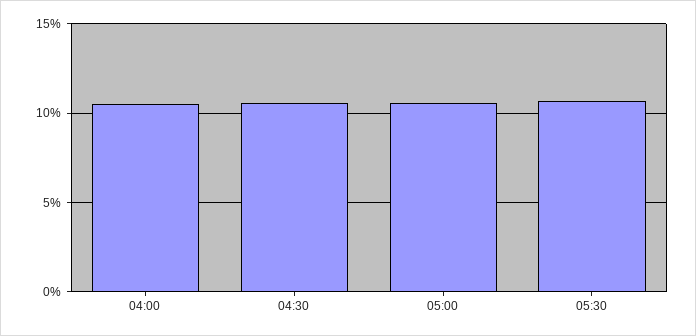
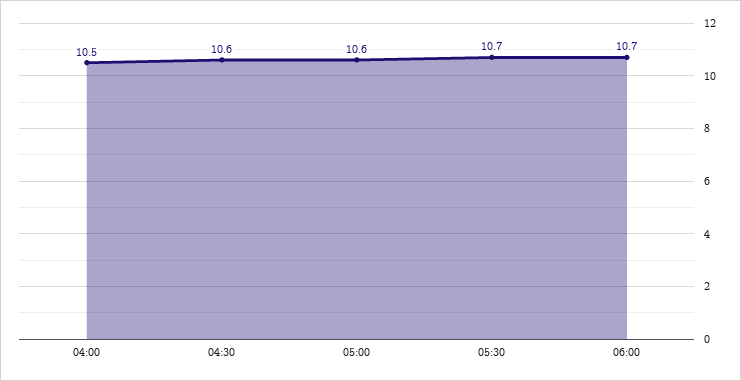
06:00: none -> 10.7

